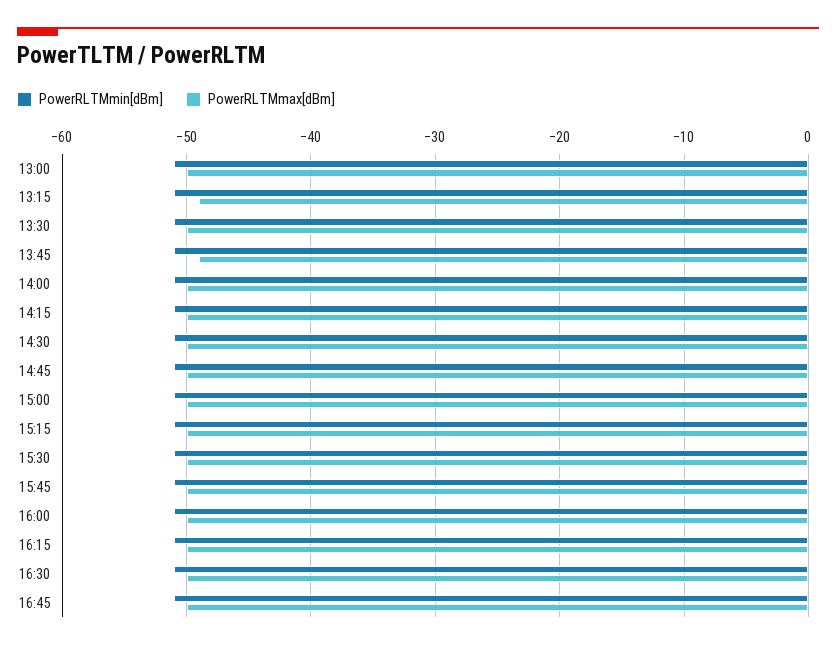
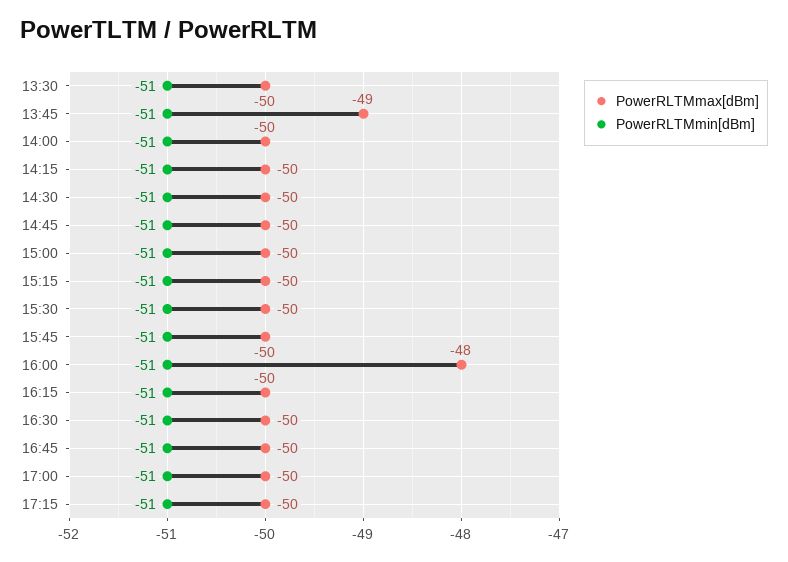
PowerRLTMmin[dBm], 13:00: -51 -> none
PowerRLTMmax[dBm], 13:00: -50 -> none
PowerRLTMmin[dBm], 13:15: -51 -> none
PowerRLTMmax[dBm], 13:15: -49 -> none
PowerRLTMmax[dBm], 16:00: -50 -> -48
PowerRLTMmax[dBm], 17:00: none -> -50
PowerRLTMmin[dBm], 17:00: none -> -51
PowerRLTMmax[dBm], 17:15: none -> -50
PowerRLTMmin[dBm], 17:15: none -> -51

